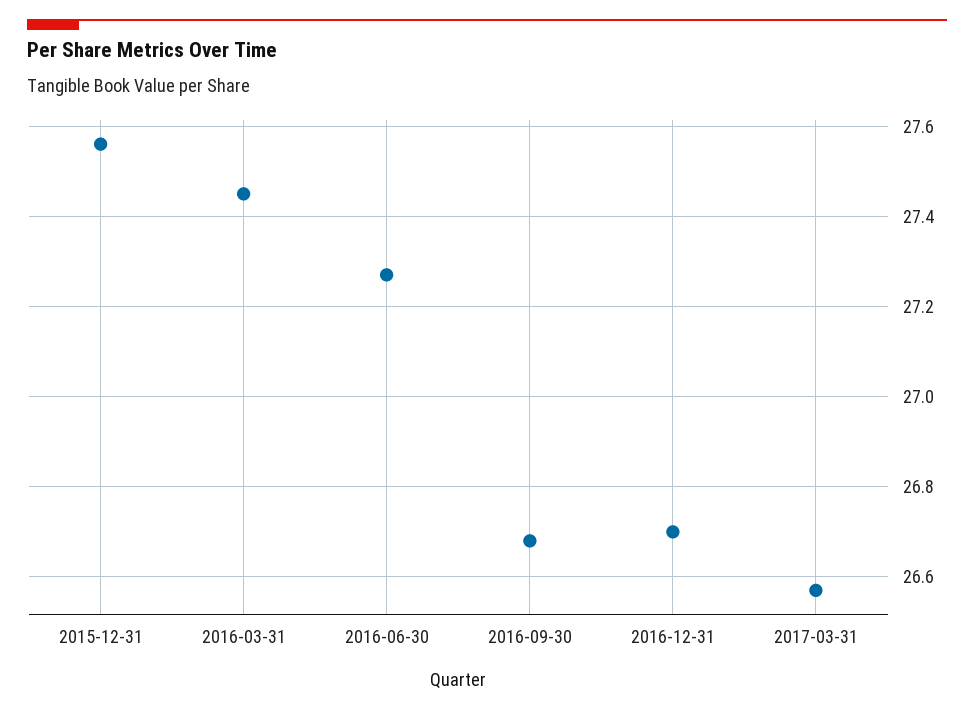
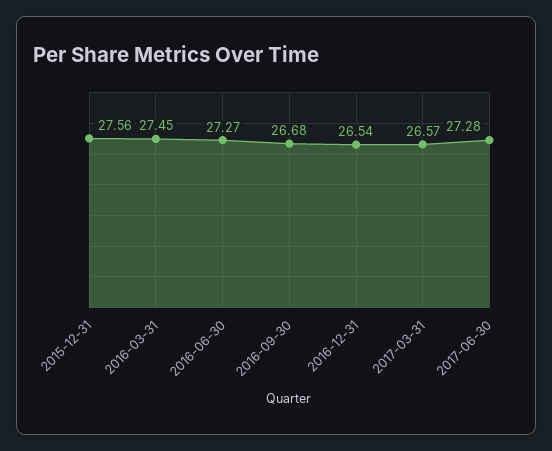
2016-12-31: 26.7 -> 26.54
2017-06-30: none -> 27.28

